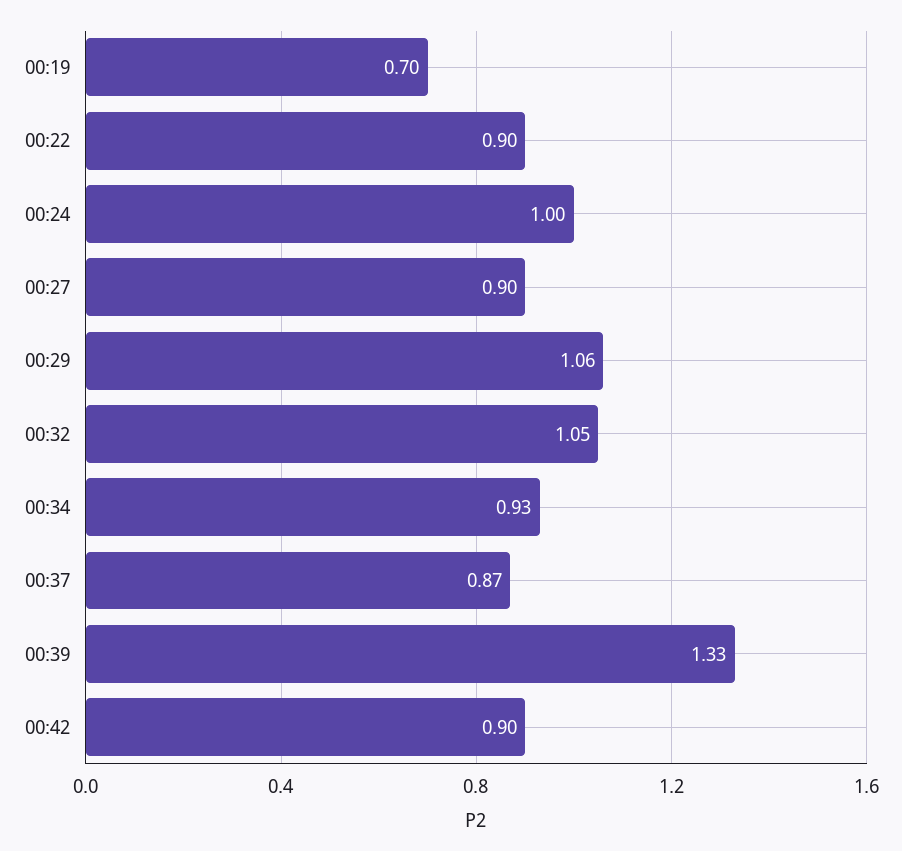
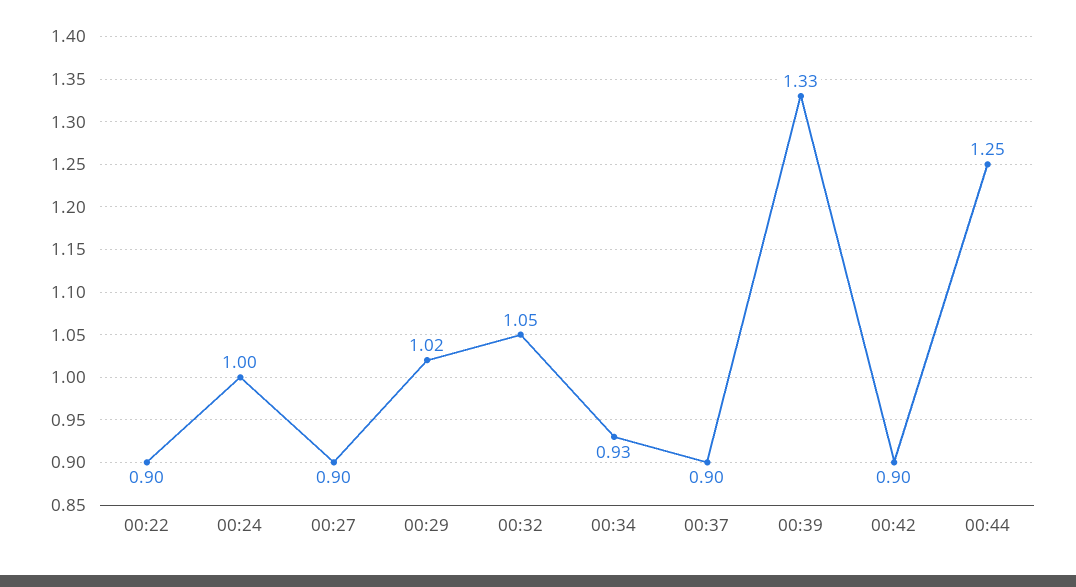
00:19: 0.7 -> none
00:29: 1.06 -> 1.02
00:37: 0.87 -> 0.9
00:44: none -> 1.25

